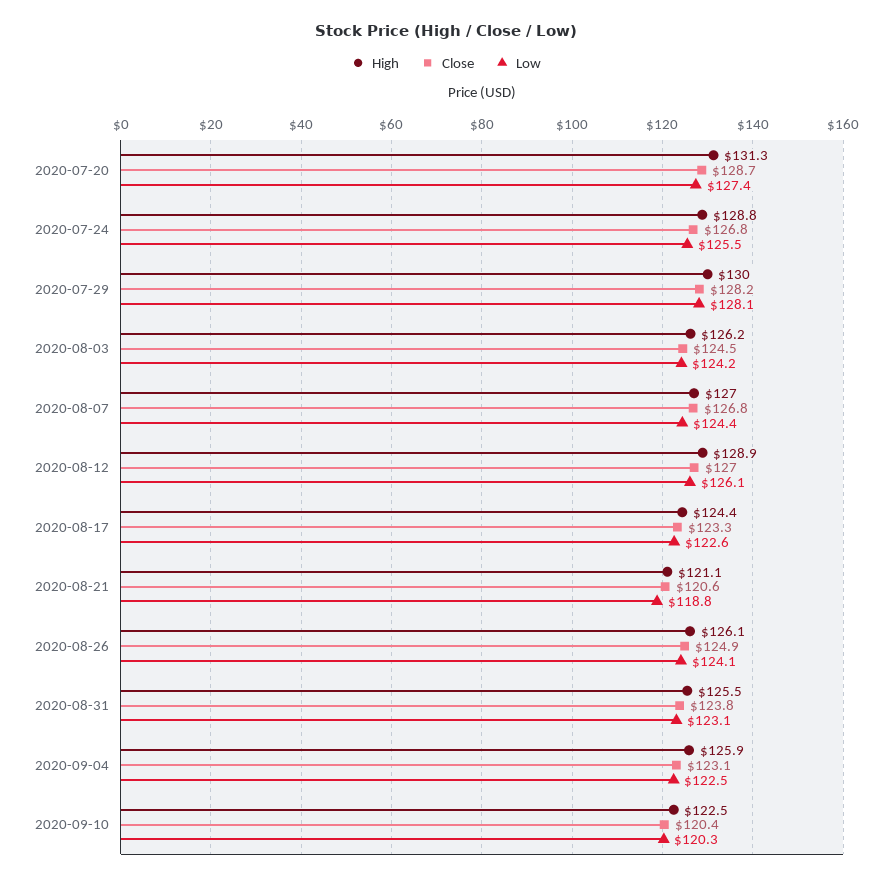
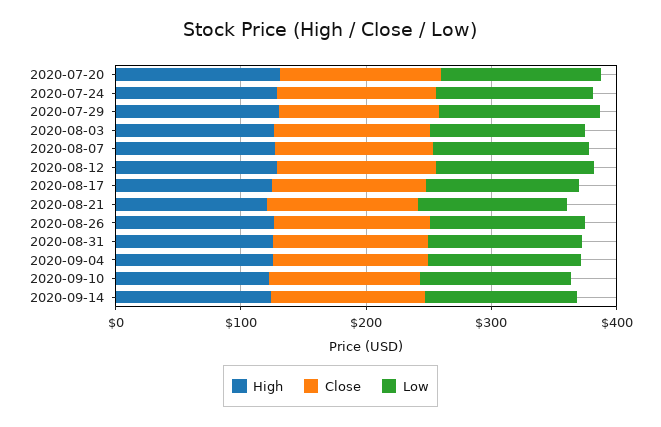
High, 2020-09-14: none -> 120
Close, 2020-09-14: none -> 120
Low, 2020-09-14: none -> 120

